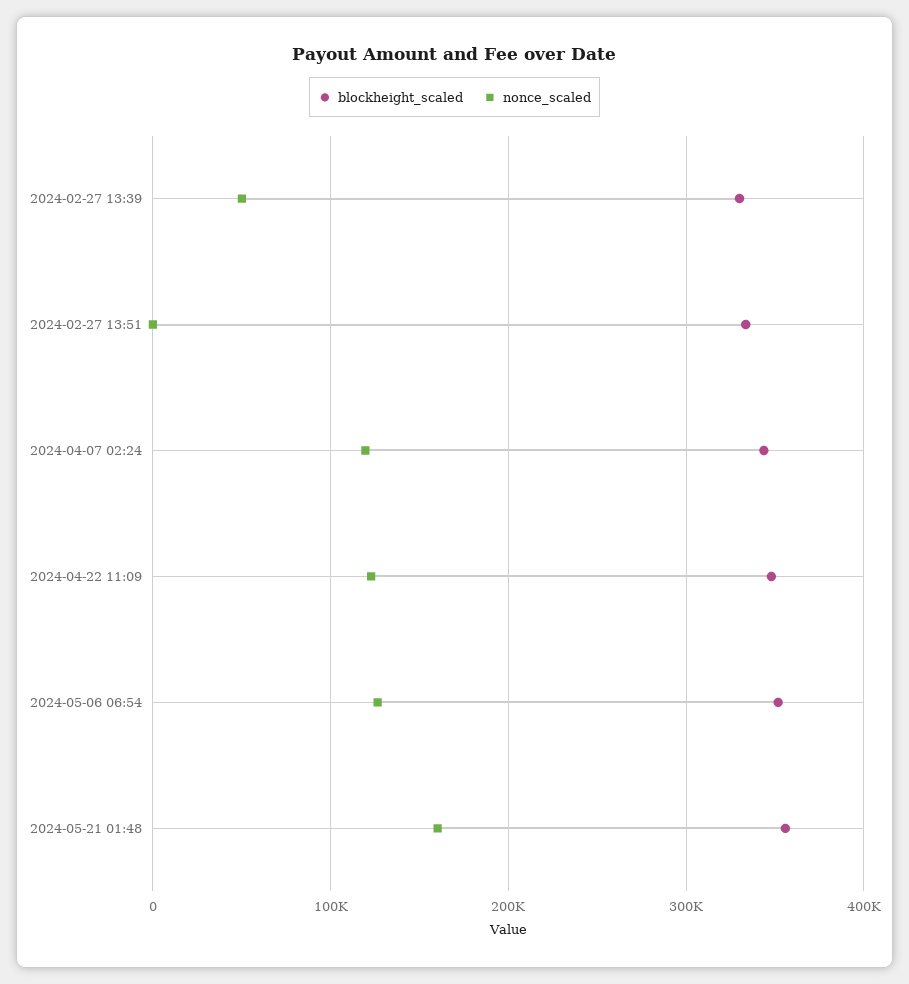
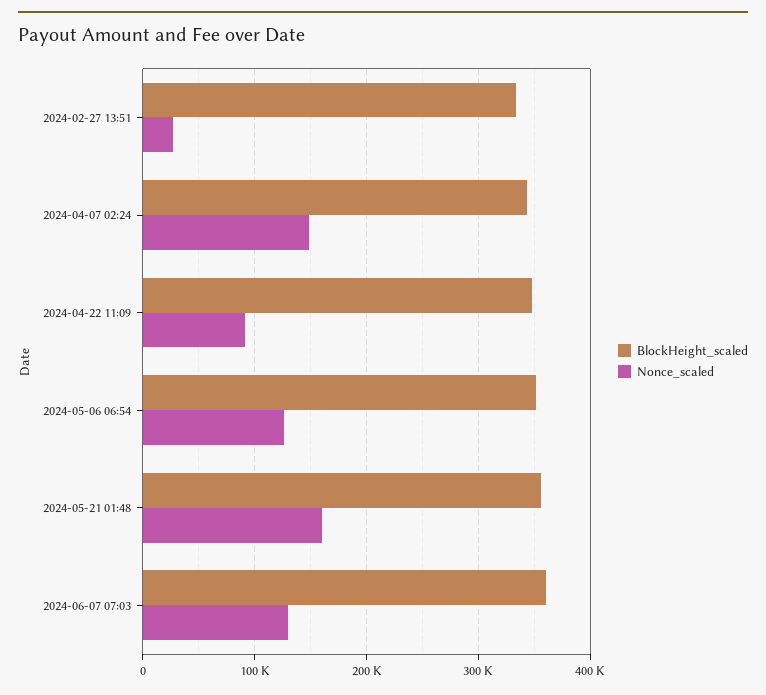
blockheight_scaled, 2024-02-27 13:39: 330000 -> none
nonce_scaled, 2024-02-27 13:39: 50000 -> none
nonce_scaled, 2024-02-27 13:51: 0 -> 30000
nonce_scaled, 2024-04-07 02:24: 120000 -> 150000
nonce_scaled, 2024-04-22 11:09: 120000 -> 90000
blockheight_scaled, 2024-06-07 07:03: none -> 360000
nonce_scaled, 2024-06-07 07:03: none -> 130000

